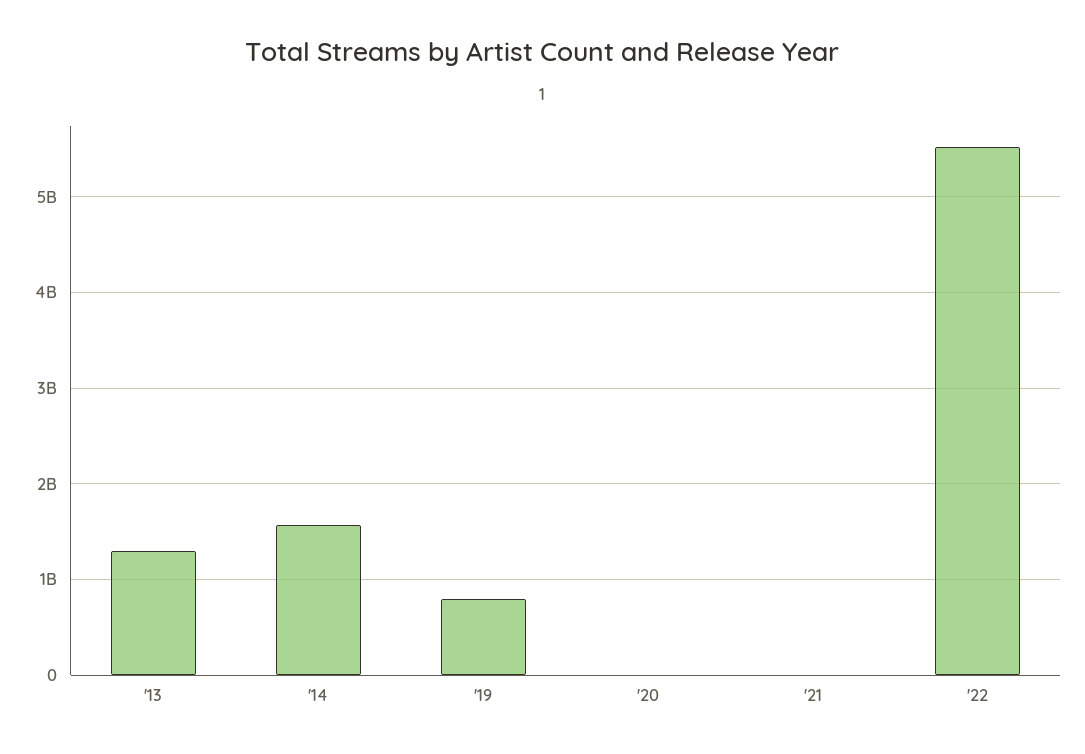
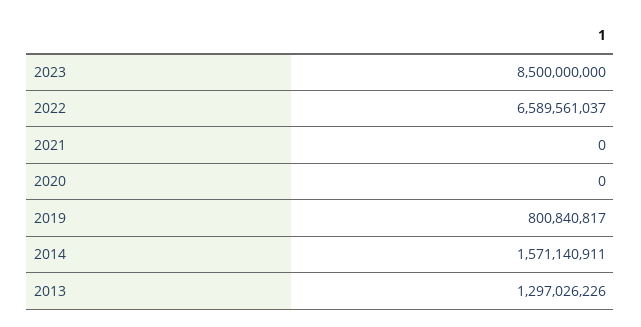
'22: 5500000000 -> 6589561037
2023: none -> 8500000000

